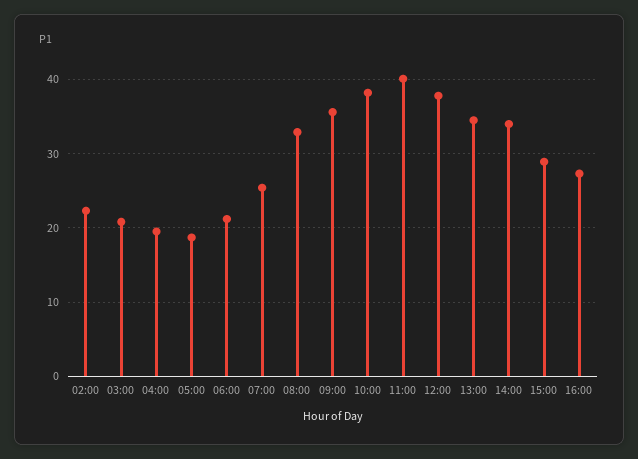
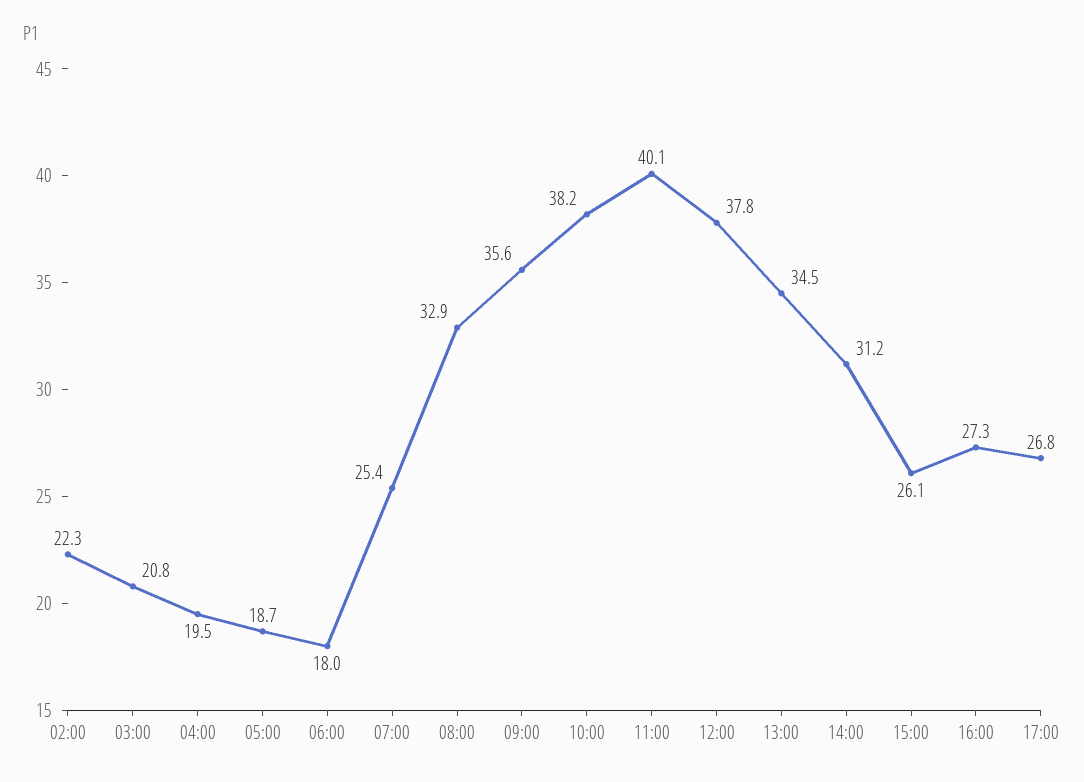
06:00: 21 -> 18
14:00: 34 -> 31.2
15:00: 29 -> 26.1
17:00: none -> 26.8

